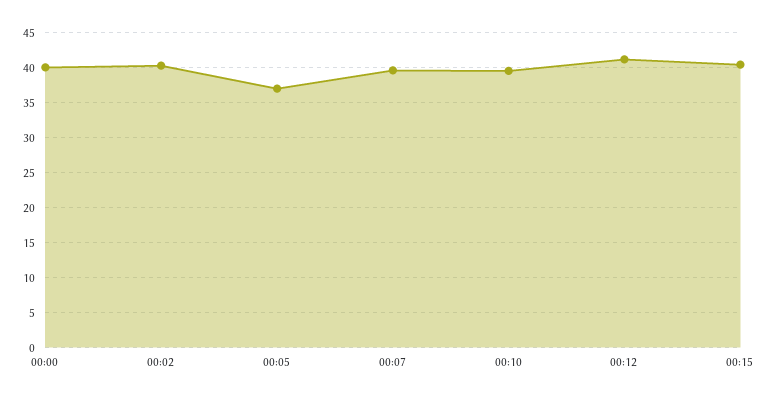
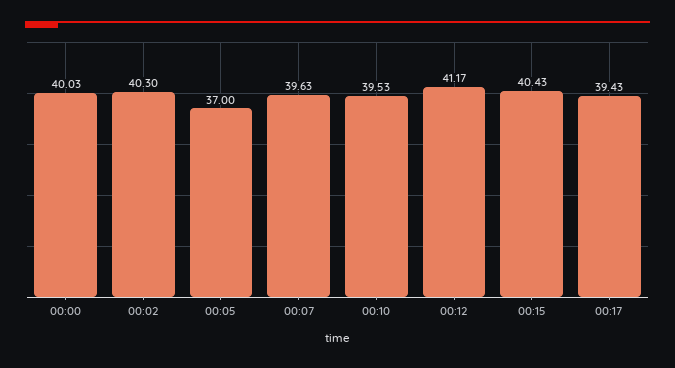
00:17: none -> 39.43

